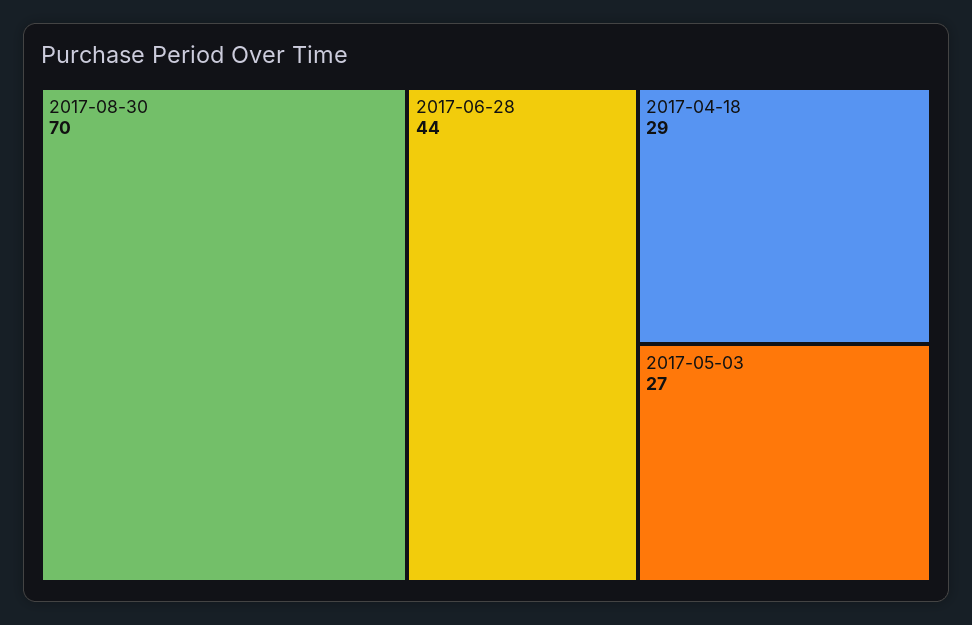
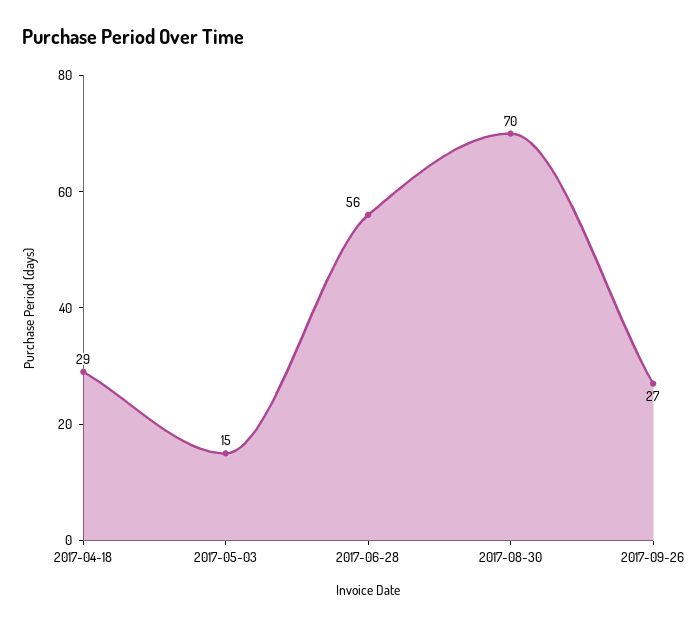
2017-06-28: 44 -> 56
2017-05-03: 27 -> 15
2017-09-26: none -> 27

